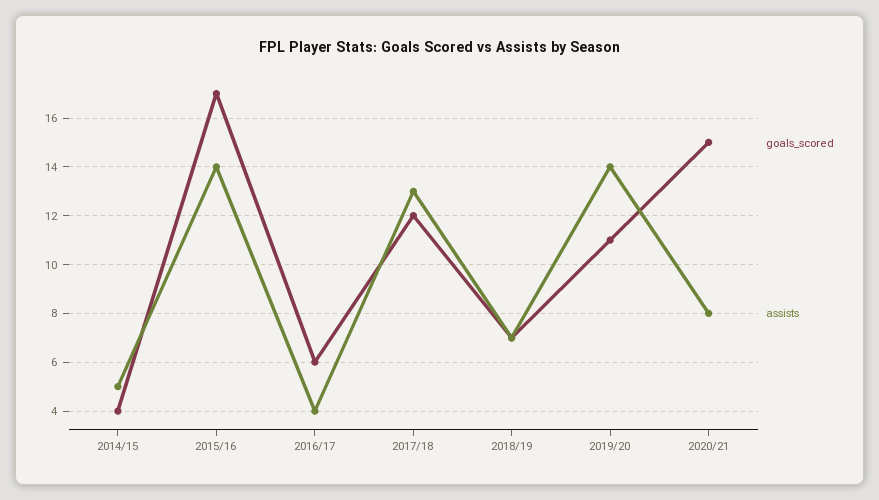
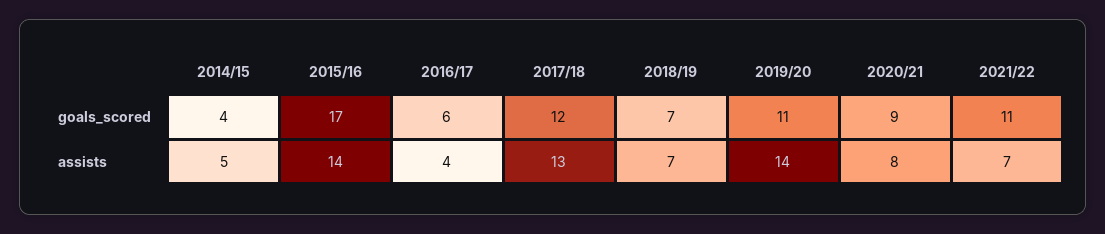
goals_scored, 2020/21: 15 -> 9
goals_scored, 2021/22: none -> 11
assists, 2021/22: none -> 7

